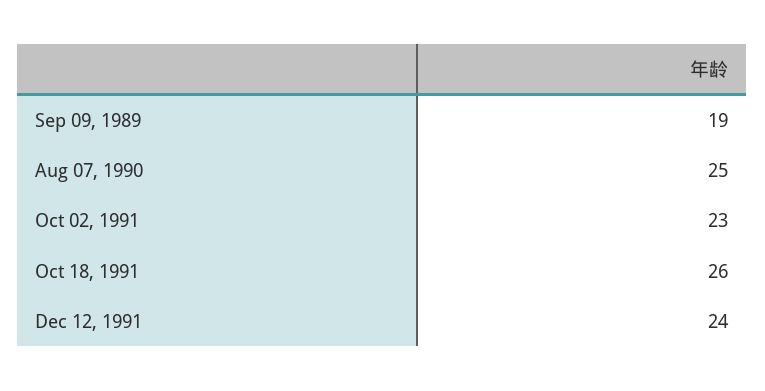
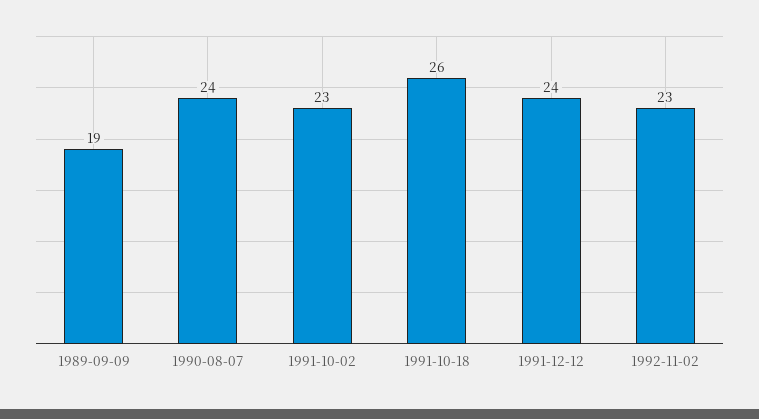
Aug 07, 1990: 25 -> 24
1992-11-02: none -> 23

